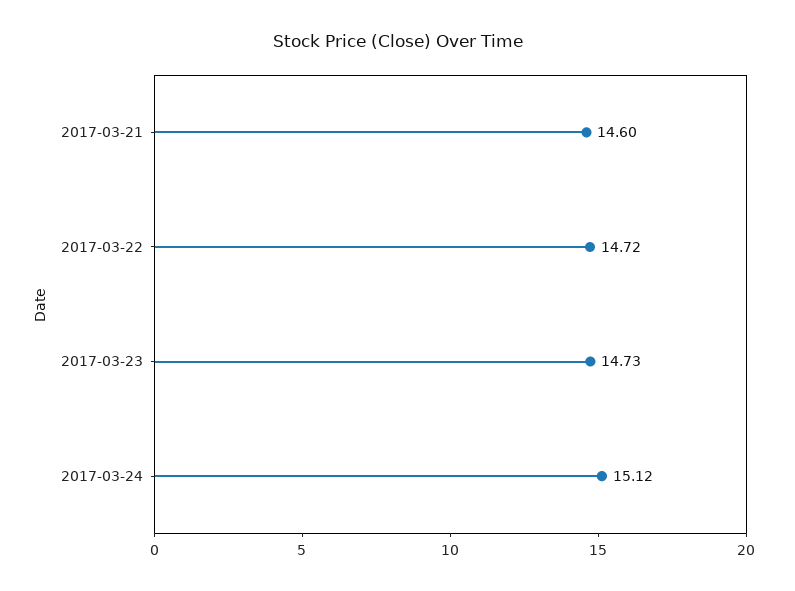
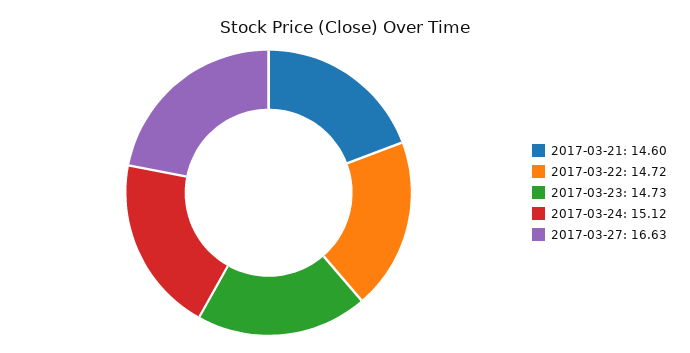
2017-03-27: none -> 16.63

